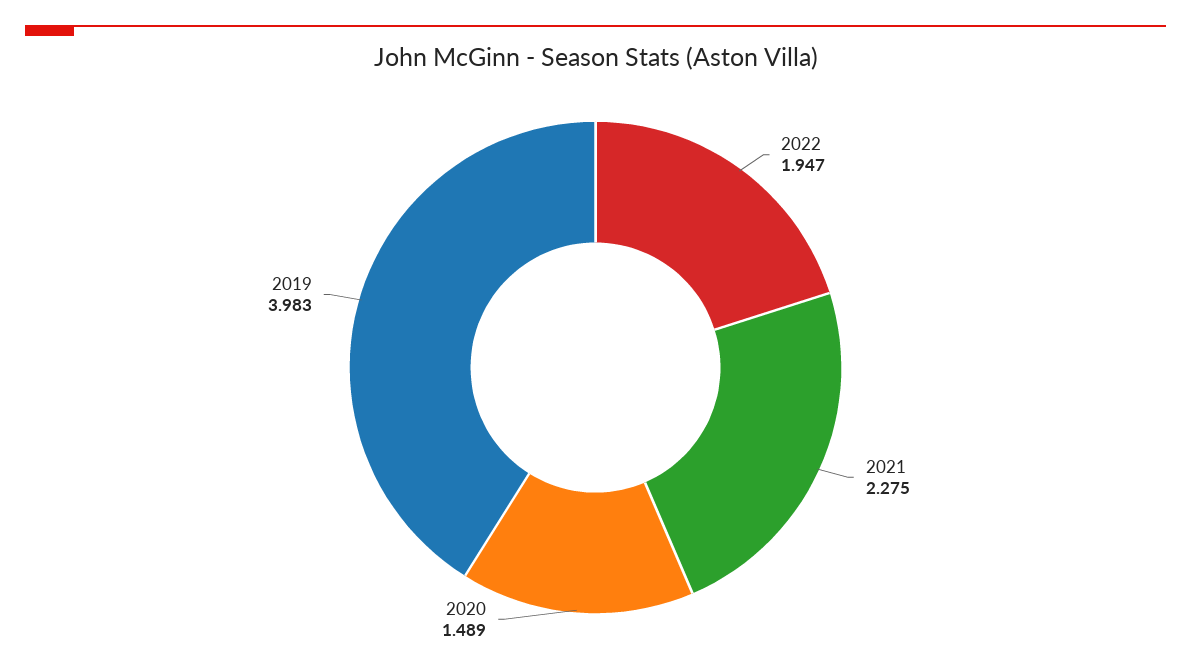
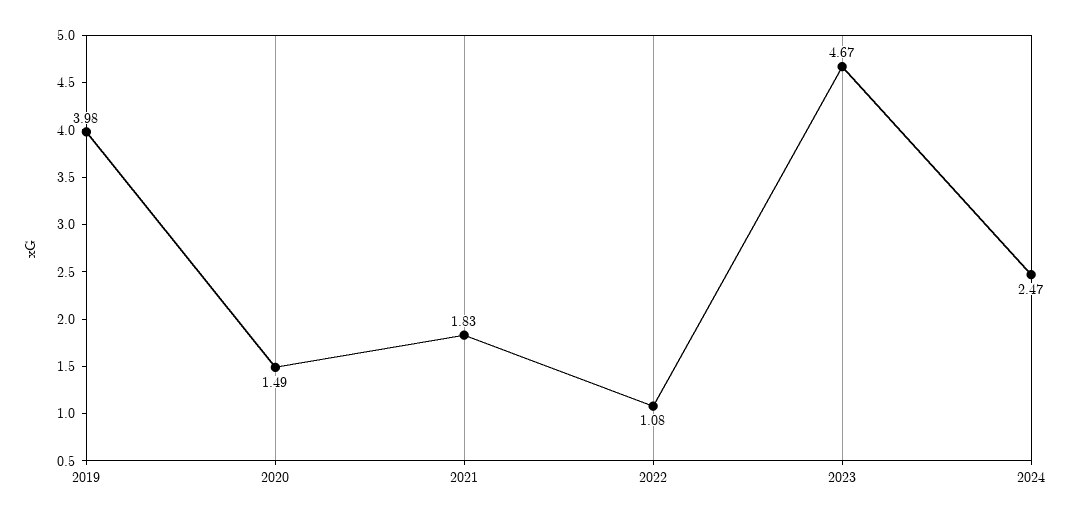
2022: 1.947 -> 1.08
2021: 2.275 -> 1.83
2023: none -> 4.67
2024: none -> 2.47

